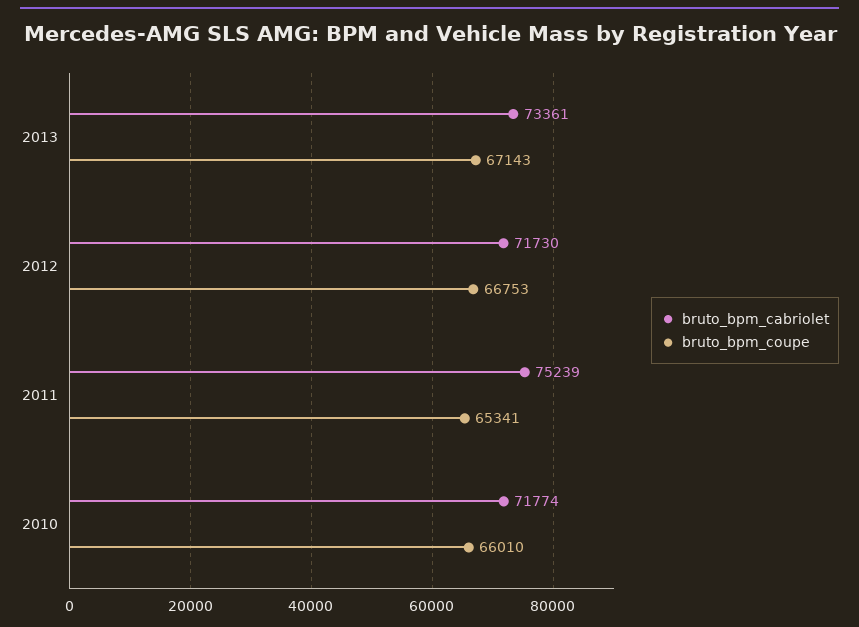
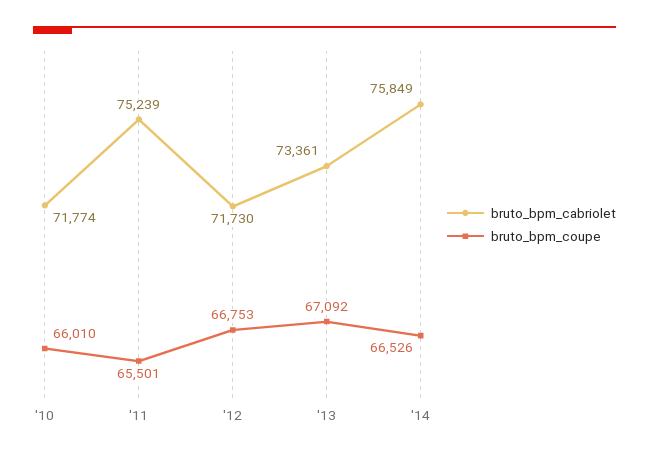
bruto_bpm_coupe, 2013: 67143 -> 67092
bruto_bpm_coupe, 2011: 65341 -> 65501
bruto_bpm_cabriolet, '14: none -> 75849
bruto_bpm_coupe, '14: none -> 66526

